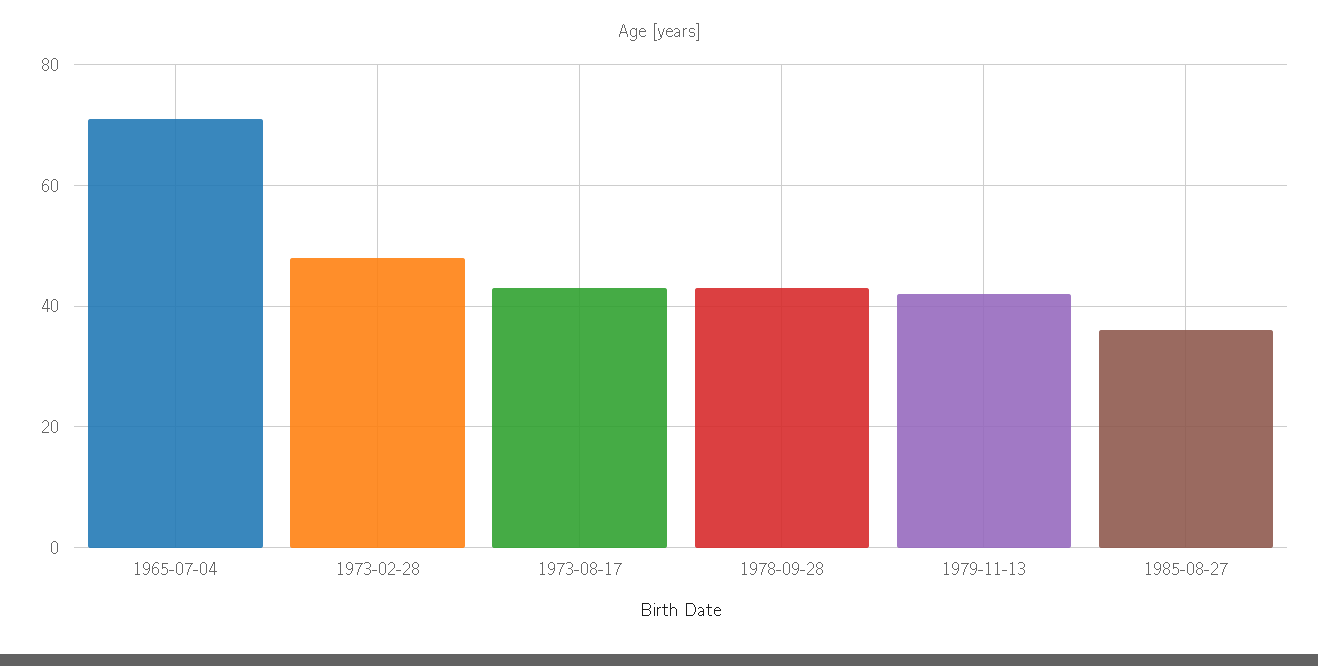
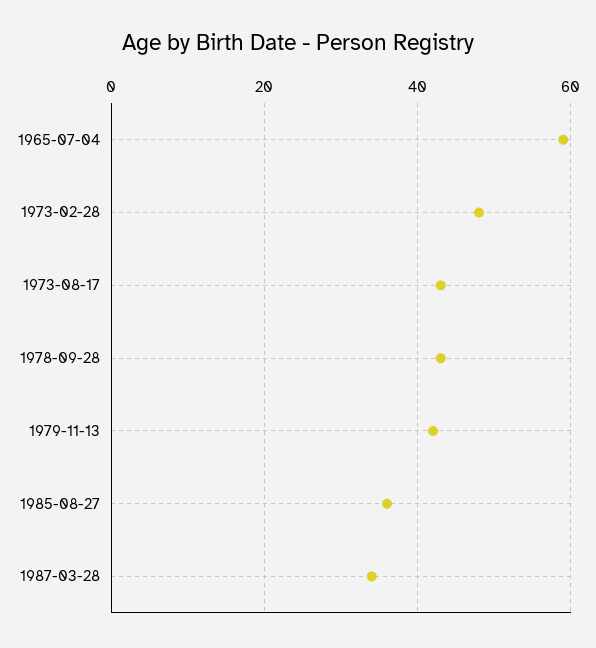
1965-07-04: 70 -> 60
1987-03-28: none -> 35

